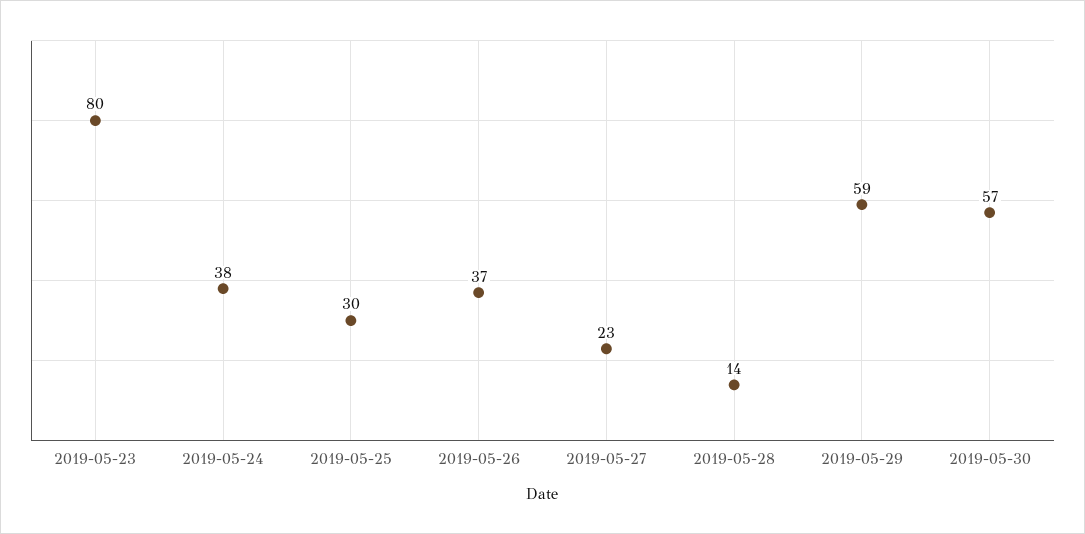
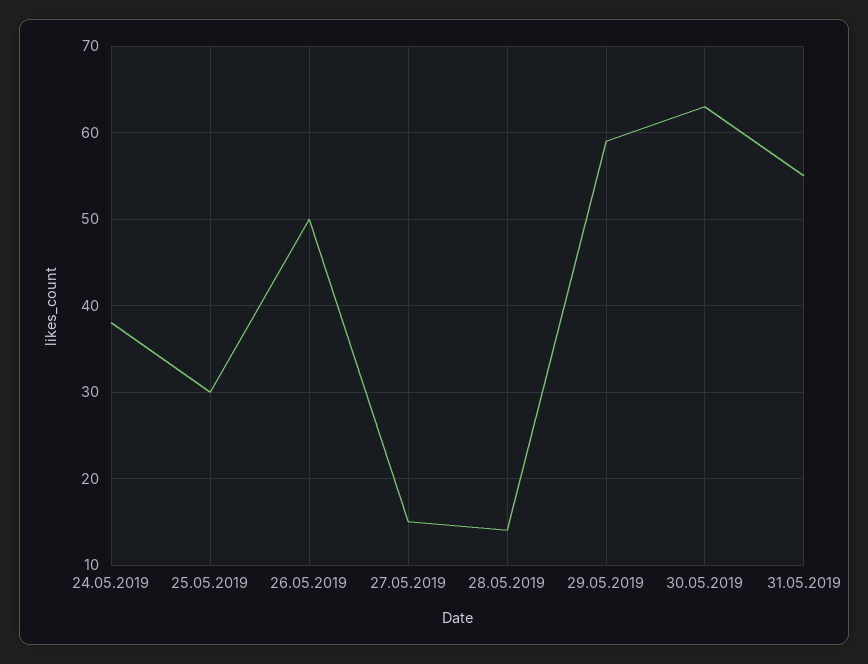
2019-05-23: 80 -> none
2019-05-26: 37 -> 50
2019-05-27: 23 -> 15
2019-05-30: 57 -> 63
31.05.2019: none -> 55

